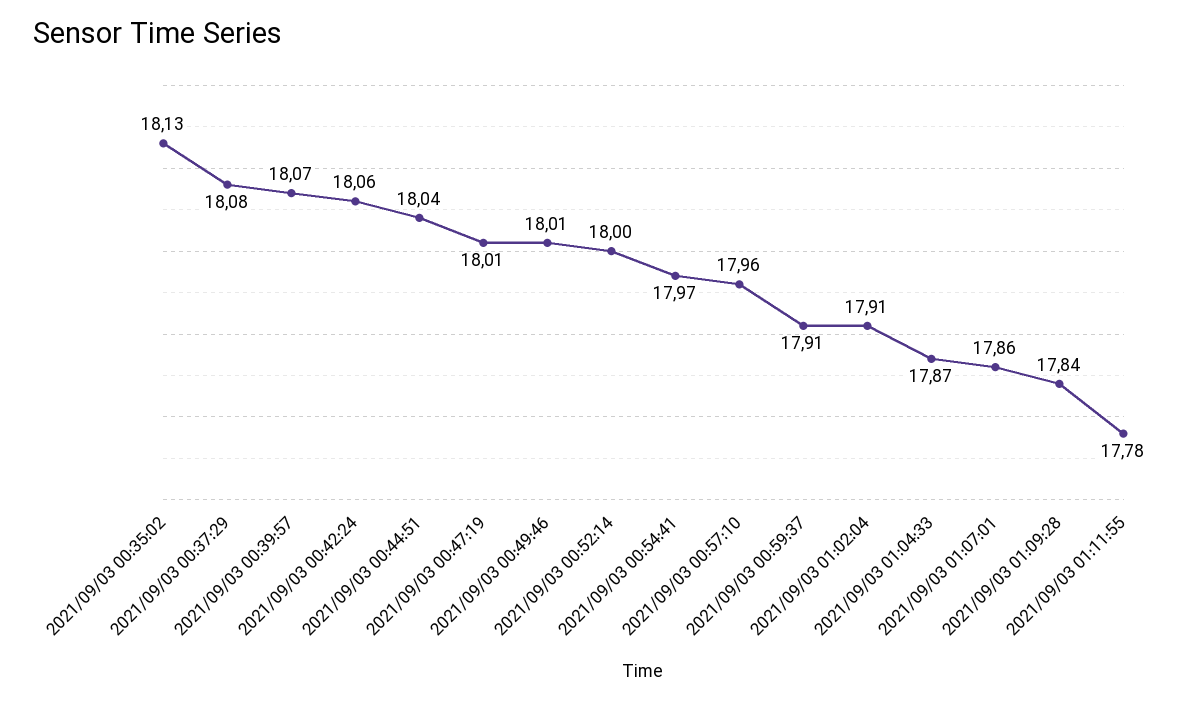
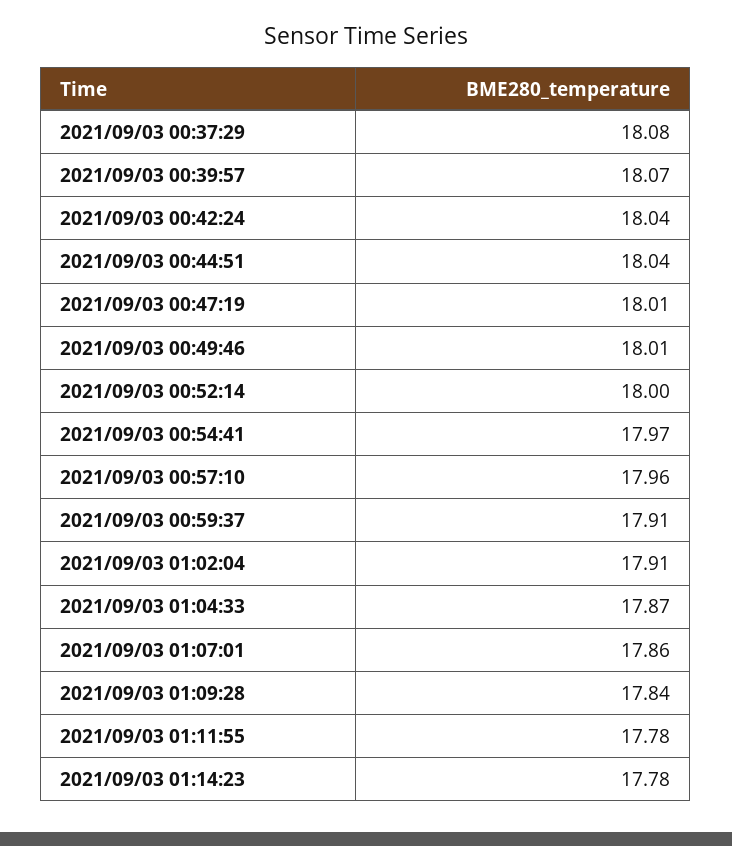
2021/09/03 00:35:02: 18.13 -> none
2021/09/03 00:42:24: 18.06 -> 18.04
2021/09/03 01:14:23: none -> 17.78

